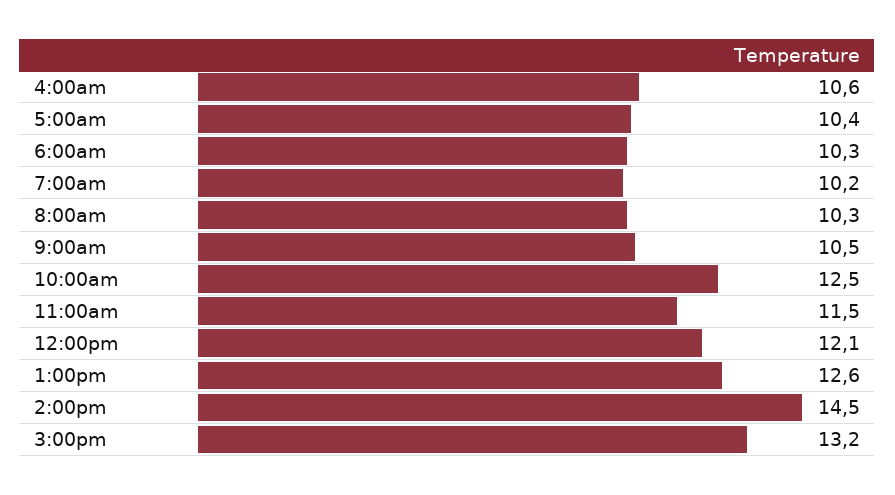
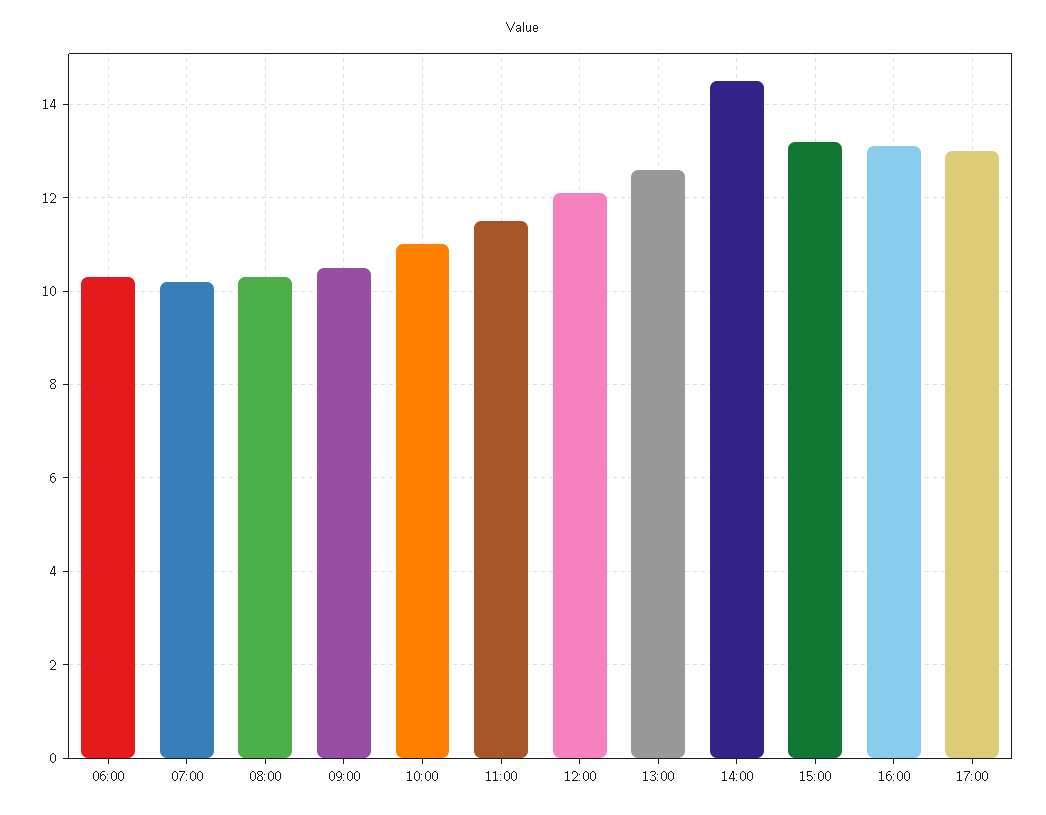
4:00am: 10.6 -> none
5:00am: 10.4 -> none
10:00am: 12.5 -> 11
16:00: none -> 13
17:00: none -> 13

